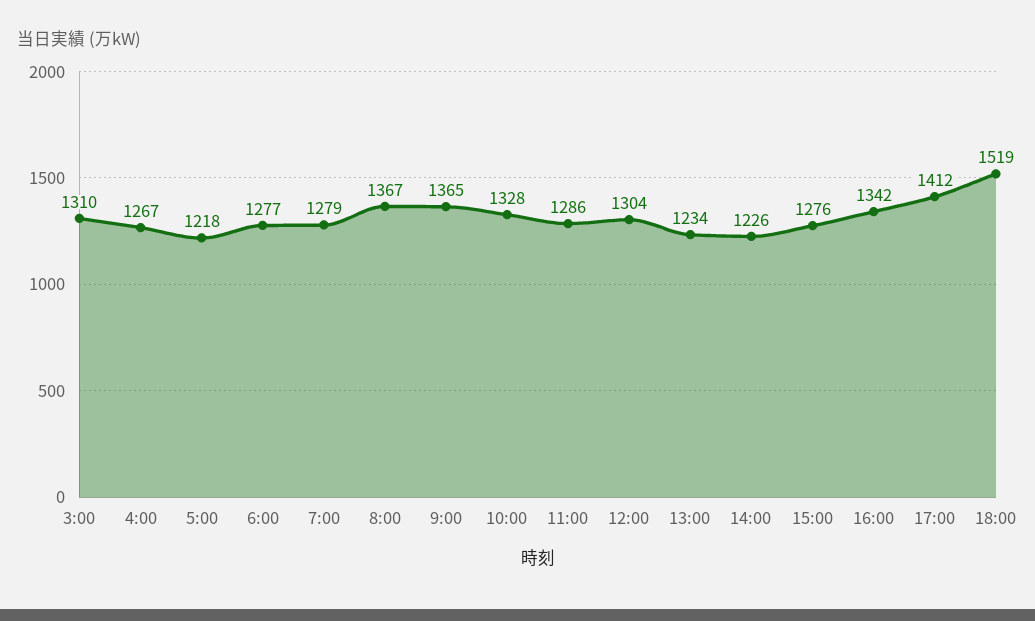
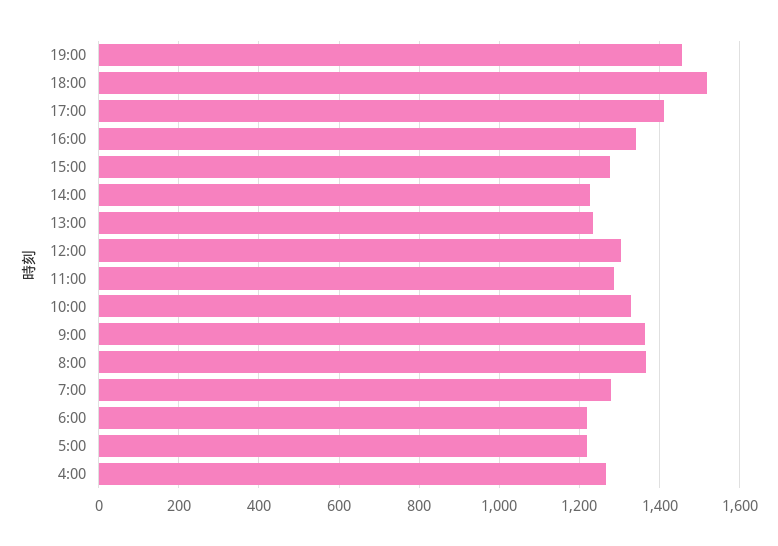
3:00: 1310 -> none
6:00: 1277 -> 1220
19:00: none -> 1460

